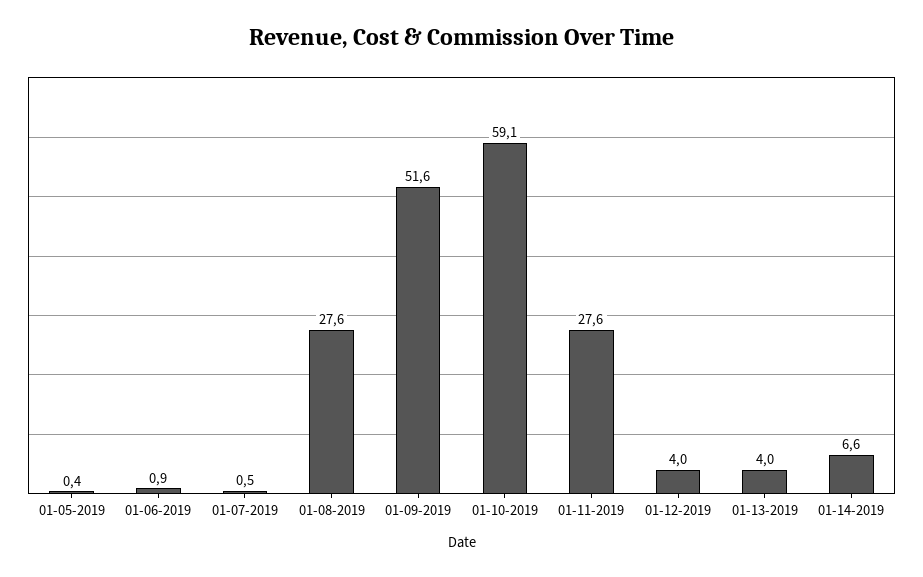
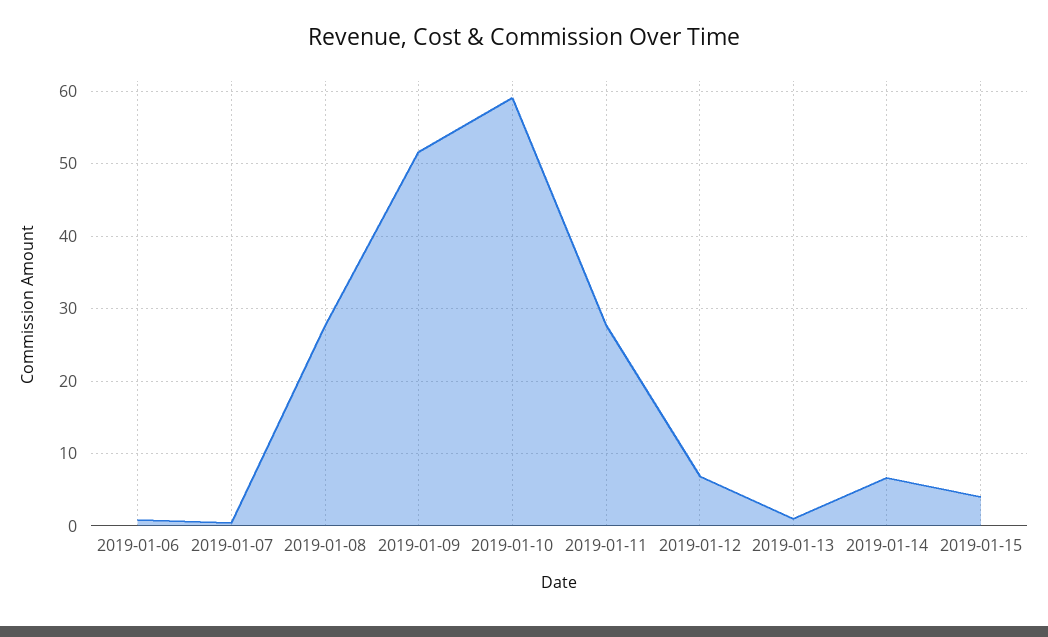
01-05-2019: 0.4 -> none
01-12-2019: 4 -> 7
01-13-2019: 4 -> 1
2019-01-15: none -> 4

